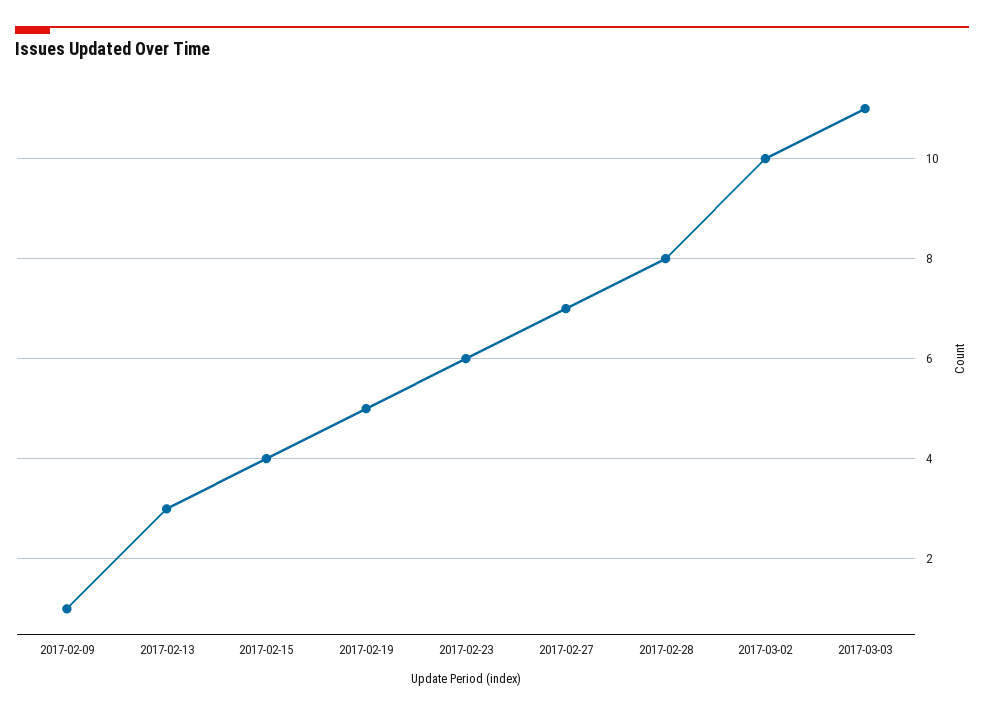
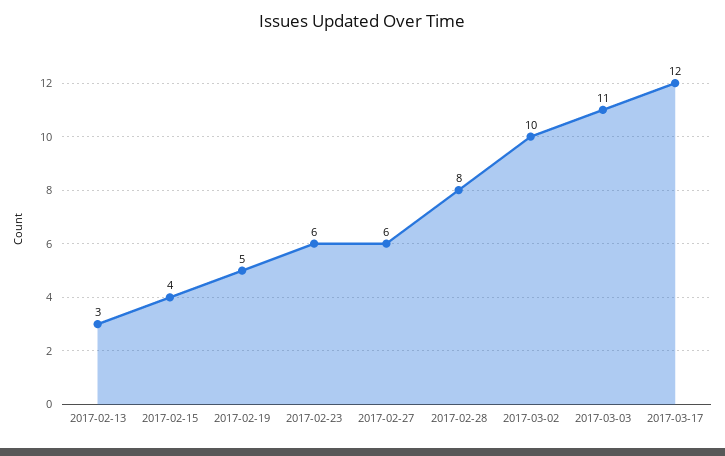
2017-02-09: 1 -> none
2017-02-27: 7 -> 6
2017-03-17: none -> 12

